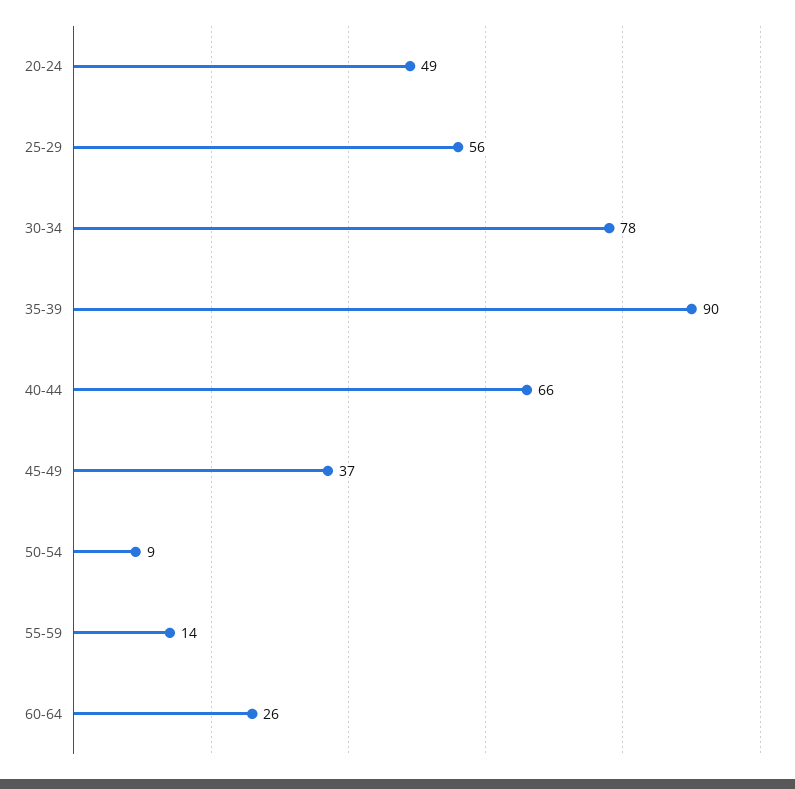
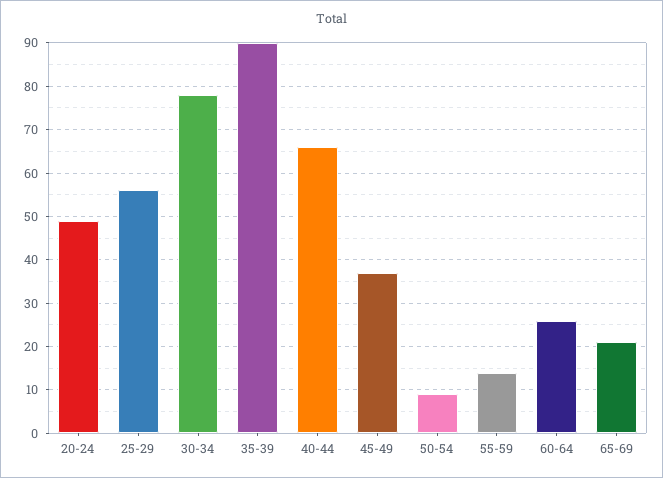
65-69: none -> 20

